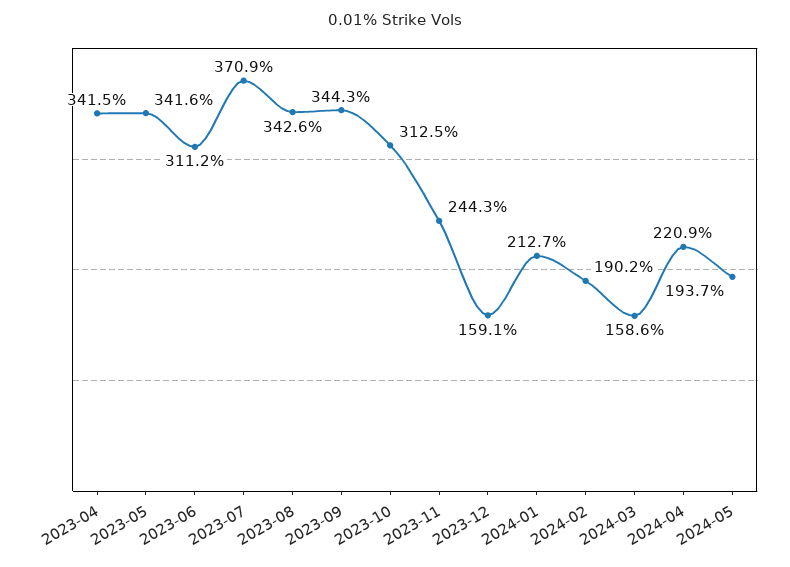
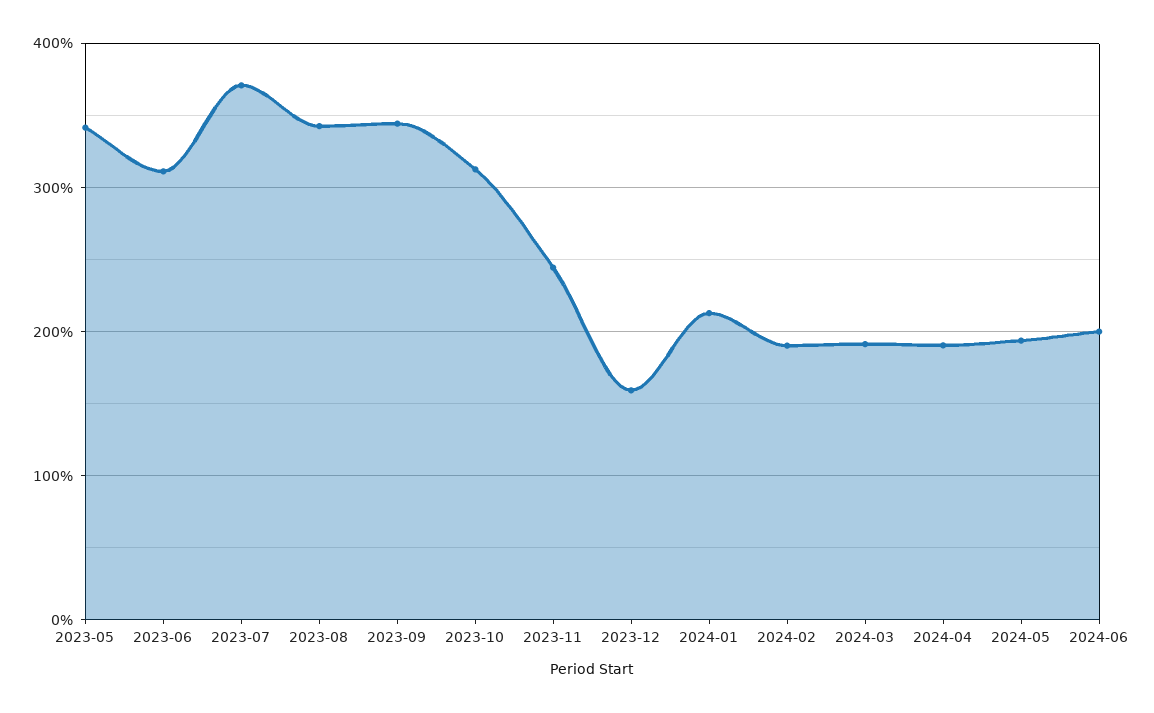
2023-04: 341.5 -> none
2024-03: 158.6 -> 190
2024-04: 220.9 -> 190
2024-06: none -> 200

